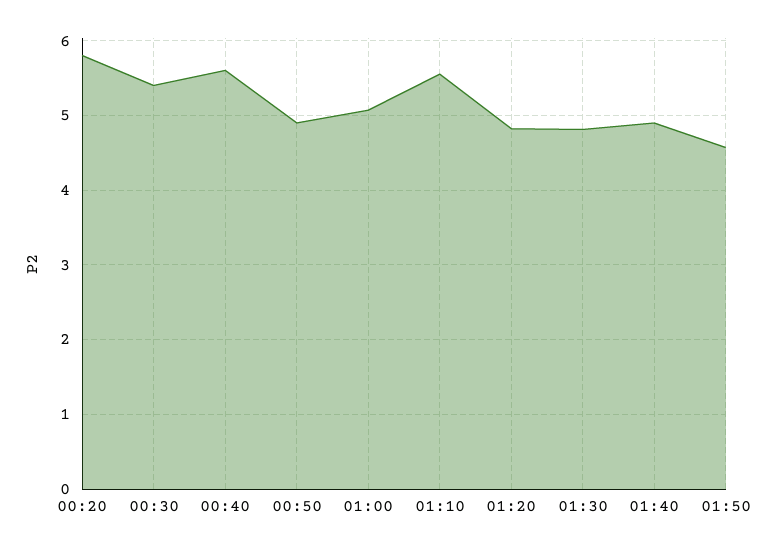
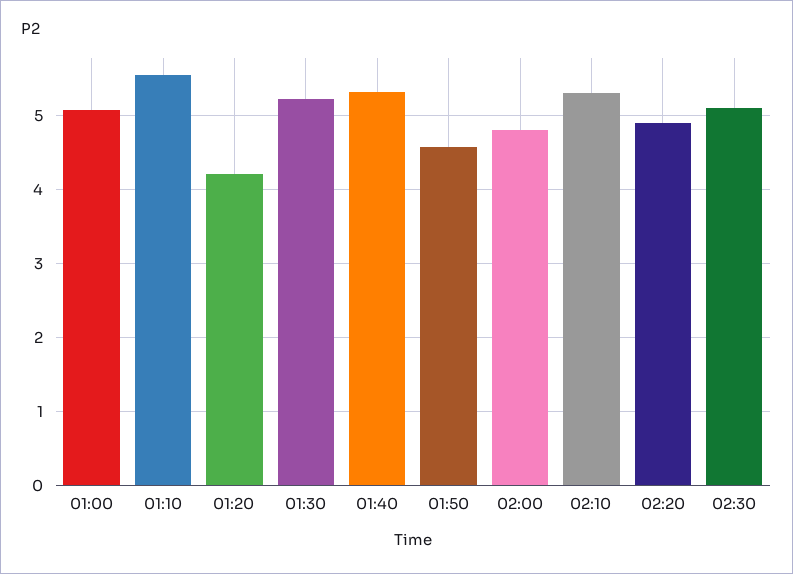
00:20: 5.8 -> none
00:30: 5.4 -> none
00:40: 5.6 -> none
00:50: 4.9 -> none
01:20: 4.8 -> 4.2
01:30: 4.8 -> 5.2
01:40: 4.9 -> 5.3
02:00: none -> 4.8
02:10: none -> 5.3
02:20: none -> 4.9
02:30: none -> 5.1

